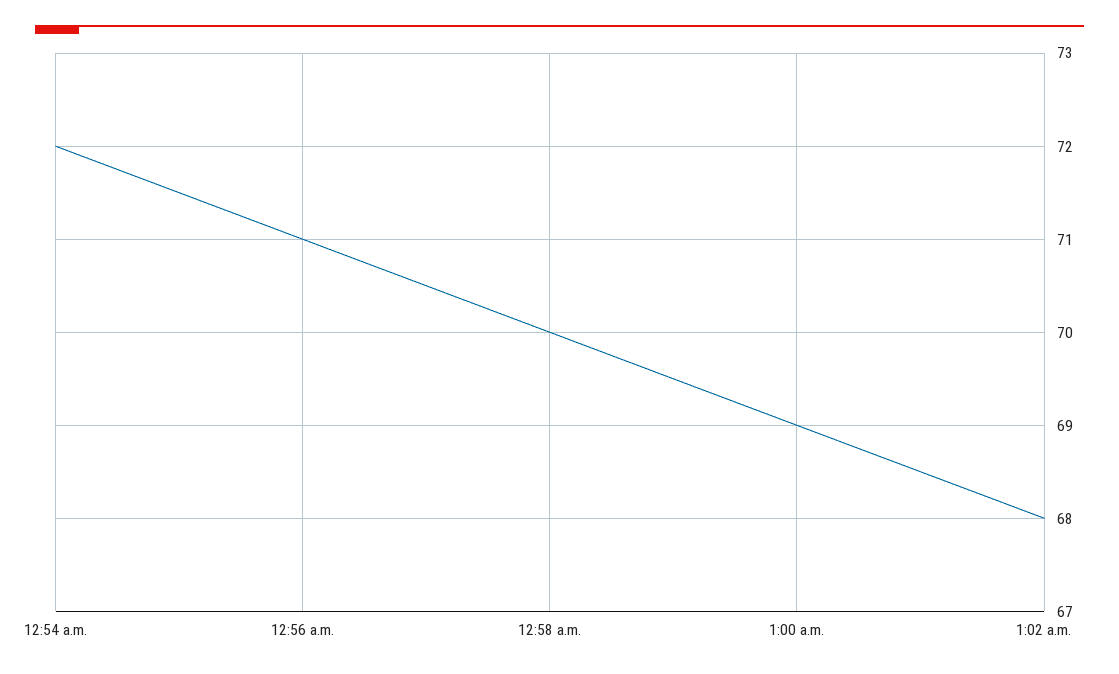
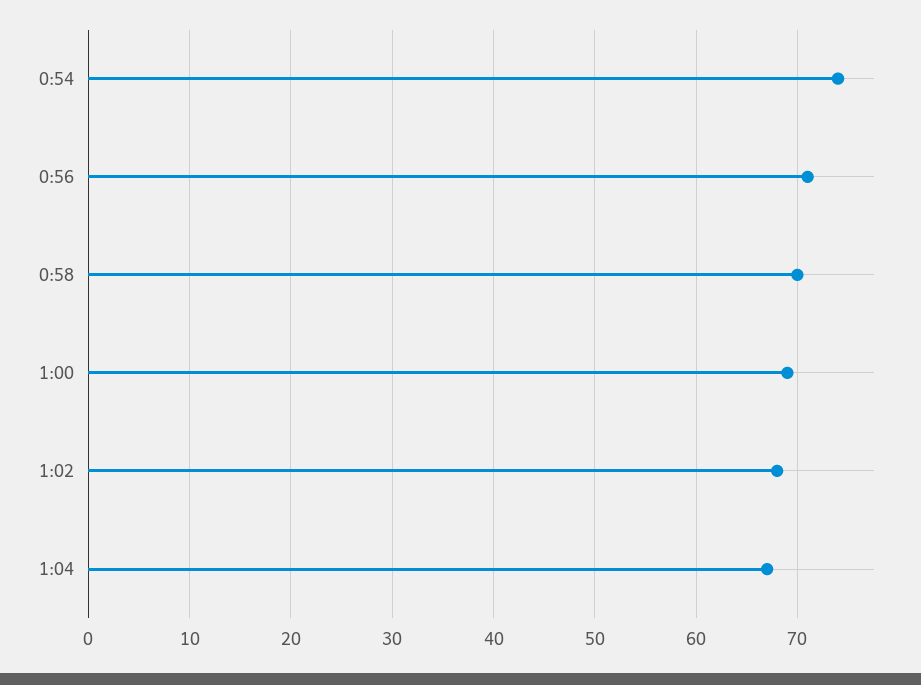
12:54 a.m.: 72 -> 74
1:04: none -> 67

